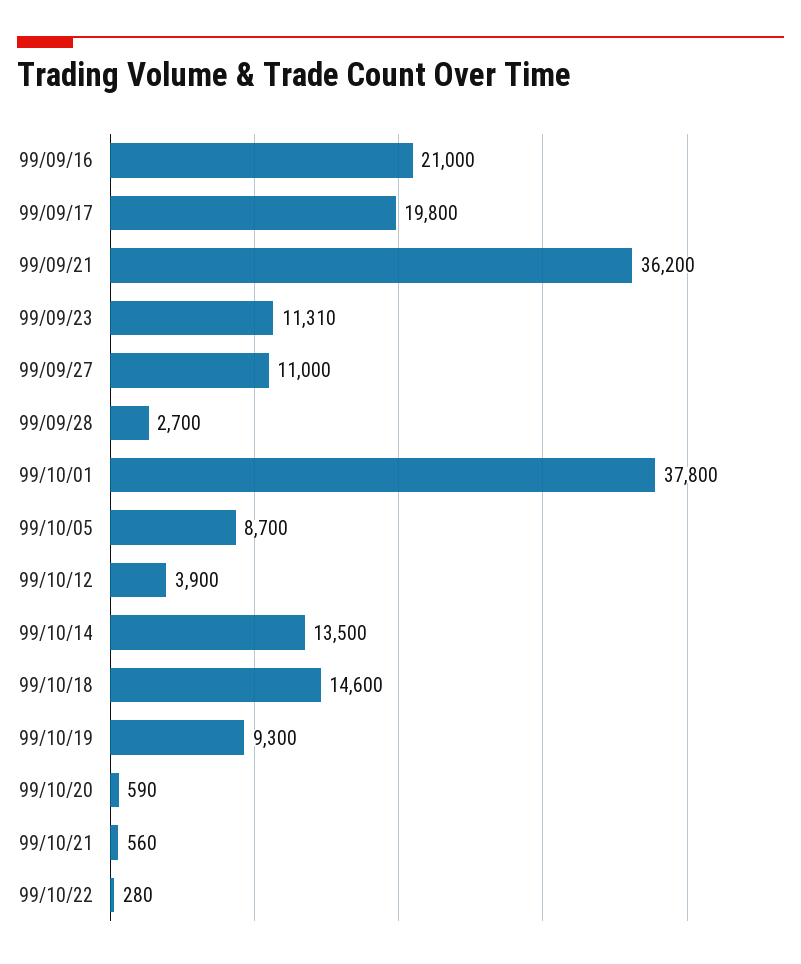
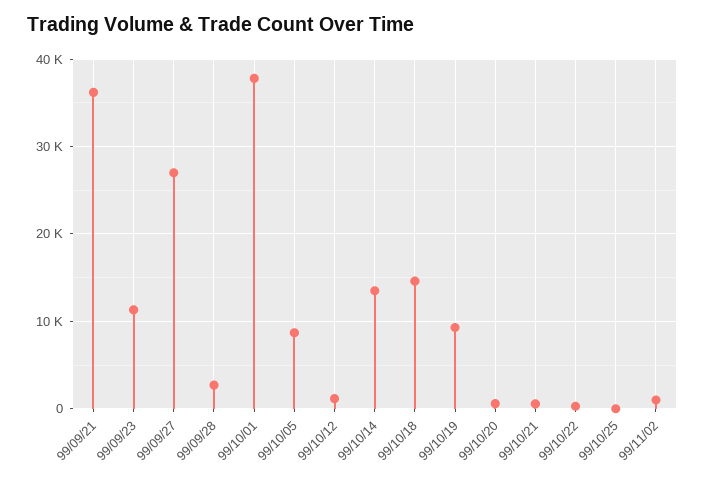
99/09/16: 21000 -> none
99/09/17: 19800 -> none
99/09/27: 11000 -> 27000
99/10/12: 3900 -> 1000
99/10/25: none -> 0
99/11/02: none -> 1000

